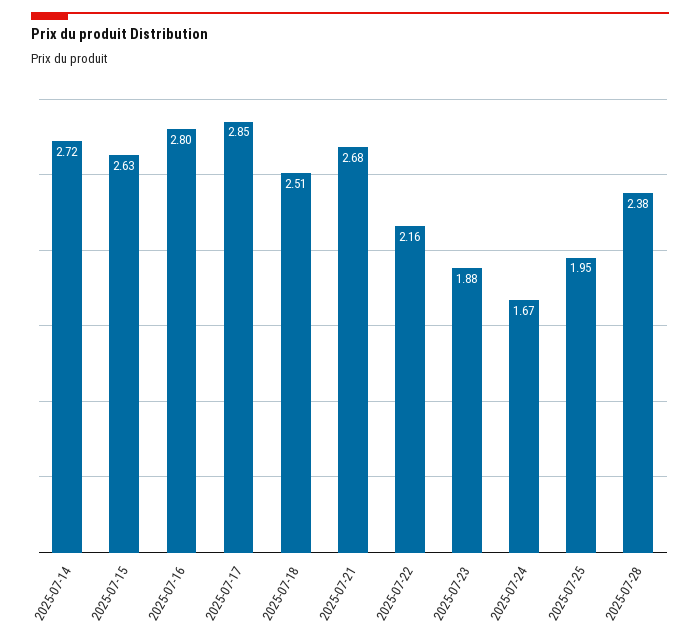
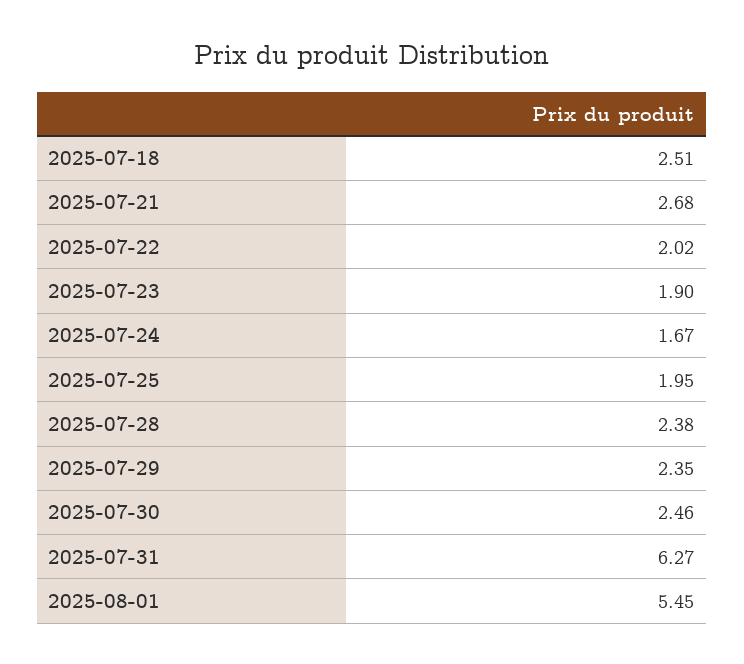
2025-07-14: 2.72 -> none
2025-07-15: 2.63 -> none
2025-07-16: 2.8 -> none
2025-07-17: 2.85 -> none
2025-07-22: 2.16 -> 2.02
2025-07-23: 1.88 -> 1.9
2025-07-29: none -> 2.35
2025-07-30: none -> 2.46
2025-07-31: none -> 6.27
2025-08-01: none -> 5.45

